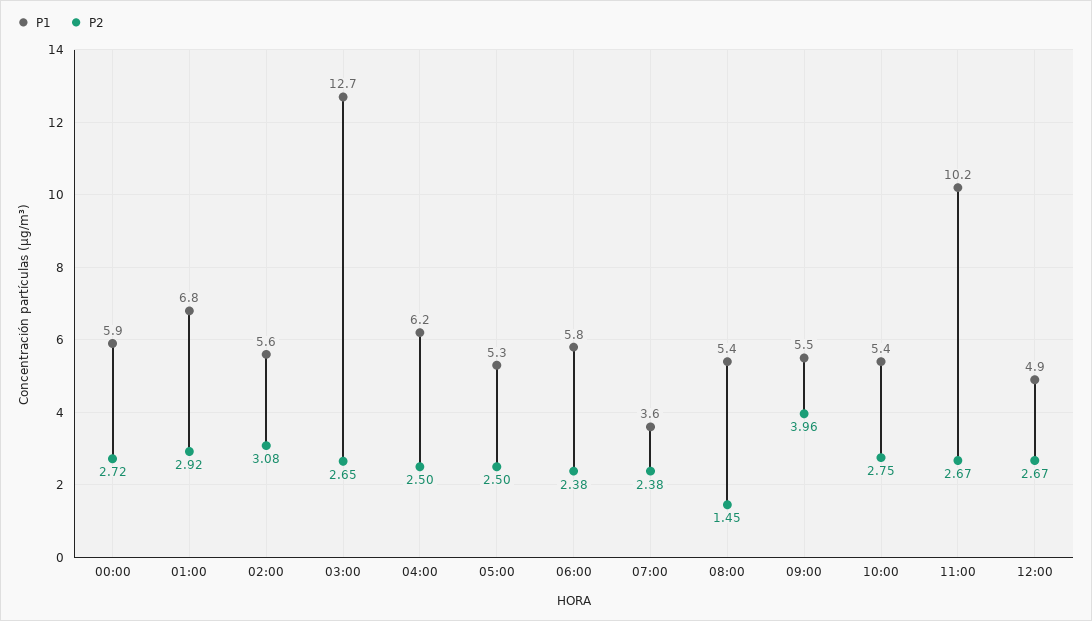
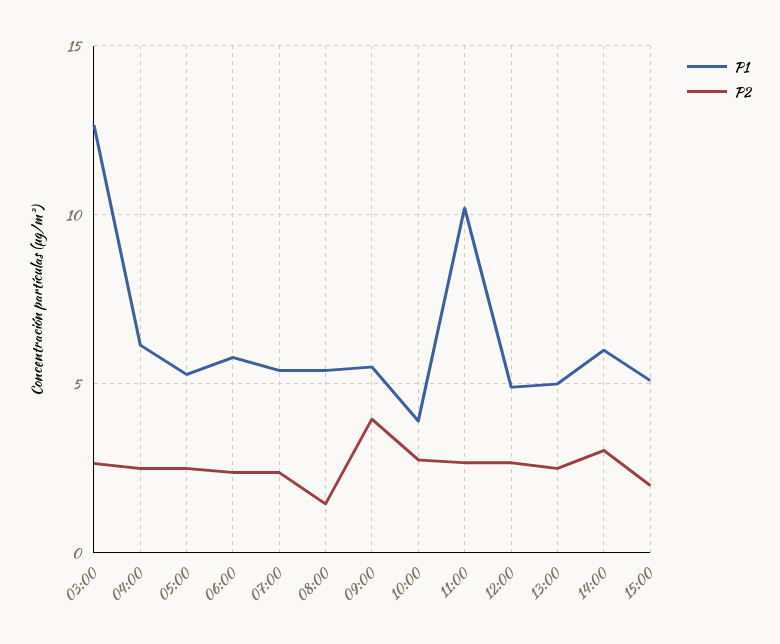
P1, 00:00: 5.9 -> none
P2, 00:00: 2.72 -> none
P1, 01:00: 6.8 -> none
P2, 01:00: 2.92 -> none
P1, 02:00: 5.6 -> none
P2, 02:00: 3.08 -> none
P1, 07:00: 3.6 -> 5.5
P1, 10:00: 5.4 -> 4
P1, 13:00: none -> 5
P2, 13:00: none -> 2.5
P1, 14:00: none -> 6
P2, 14:00: none -> 3
P1, 15:00: none -> 5
P2, 15:00: none -> 2

